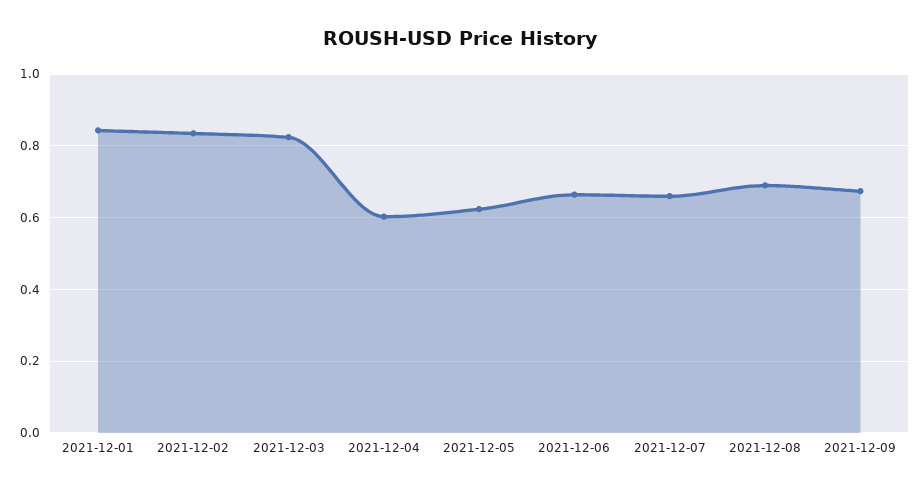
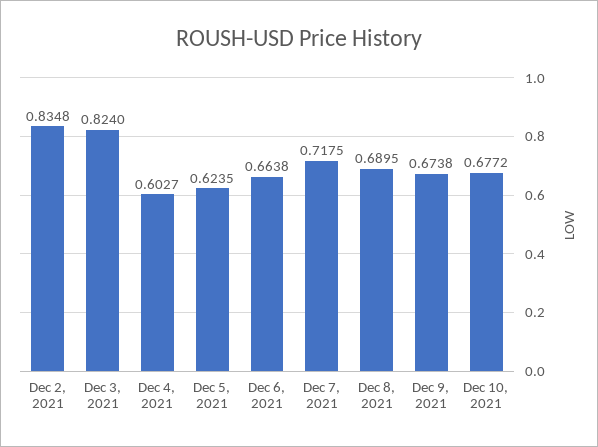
2021-12-01: 0.84 -> none
2021-12-07: 0.66 -> 0.7175
Dec 10, 2021: none -> 0.6772

